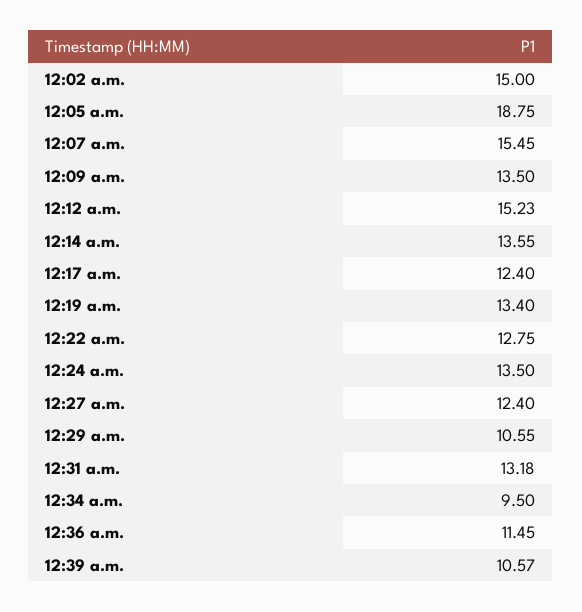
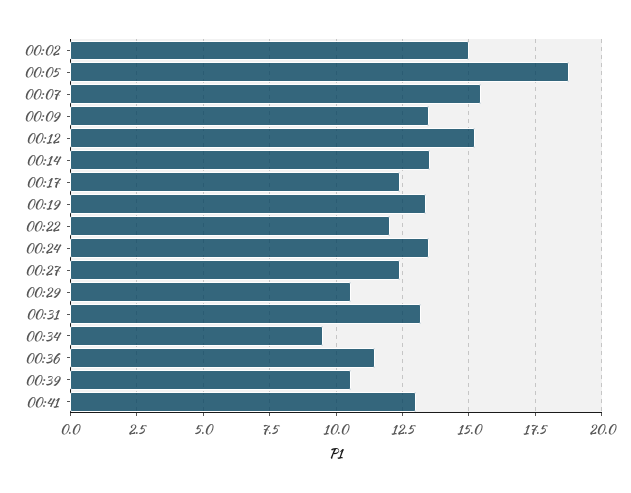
12:22 a.m.: 12.75 -> 12
00:41: none -> 13

